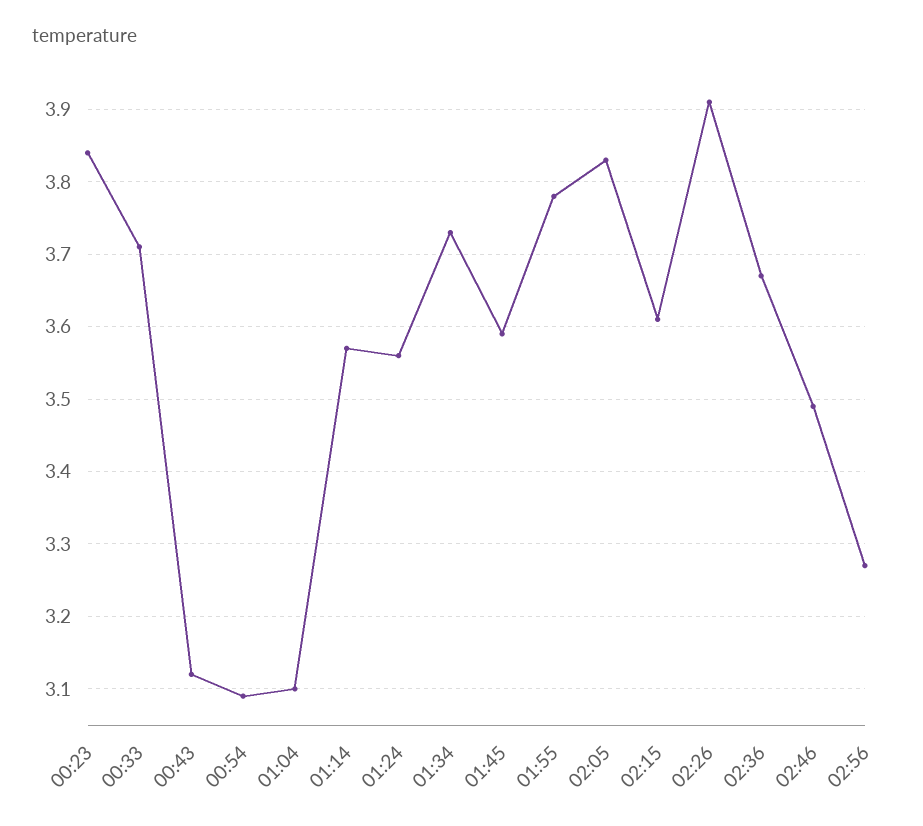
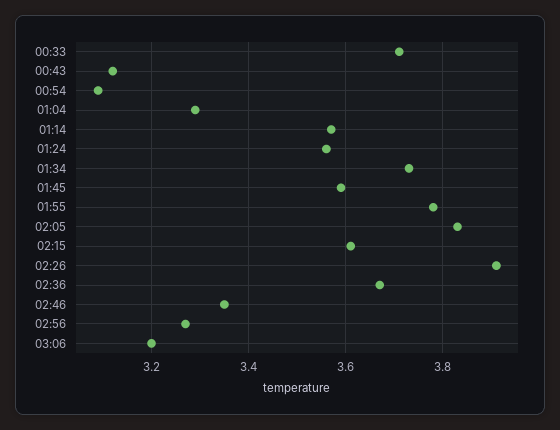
00:23: 3.84 -> none
01:04: 3.1 -> 3.3
02:46: 3.49 -> 3.35
03:06: none -> 3.2

